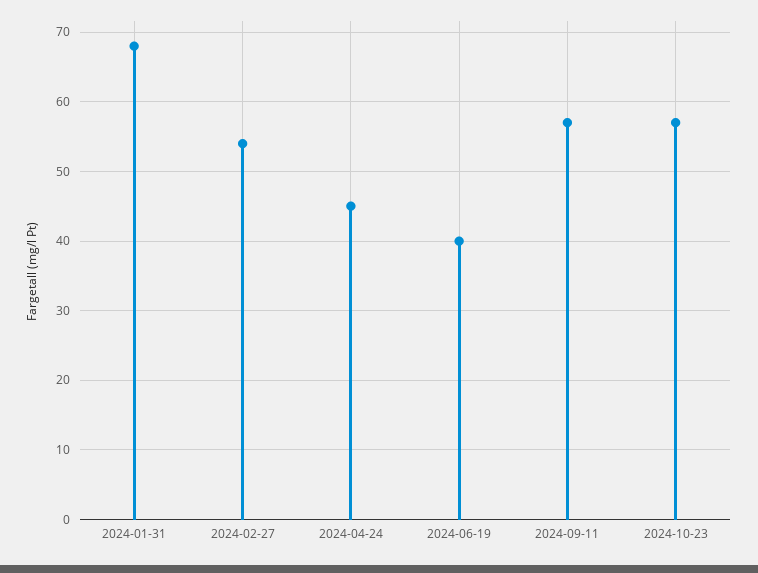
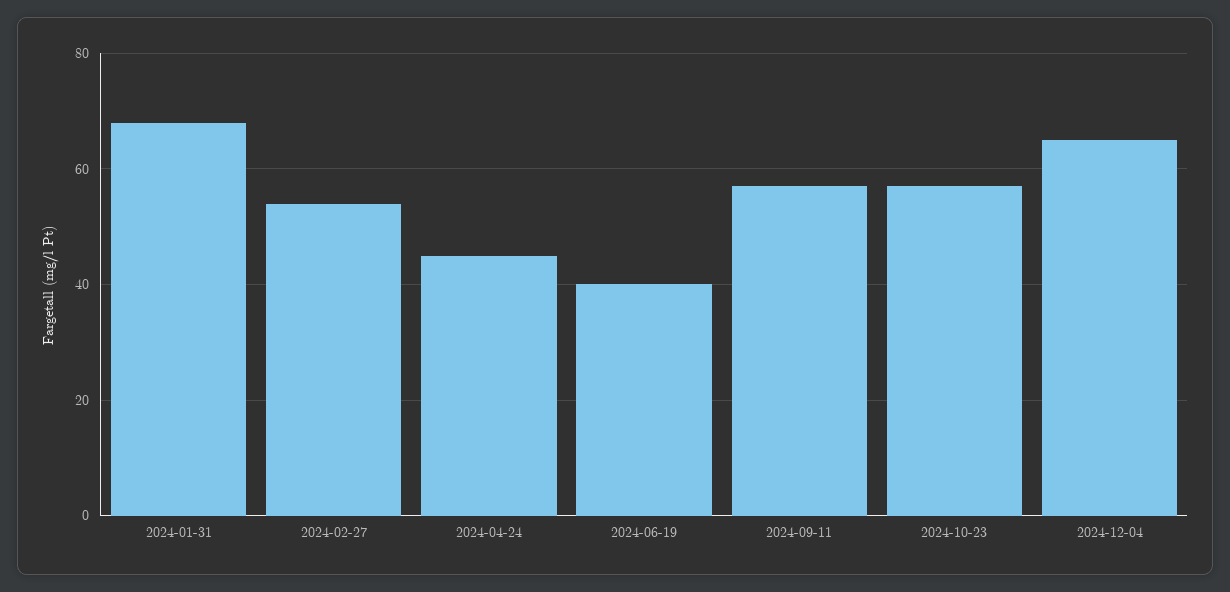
2024-12-04: none -> 65

